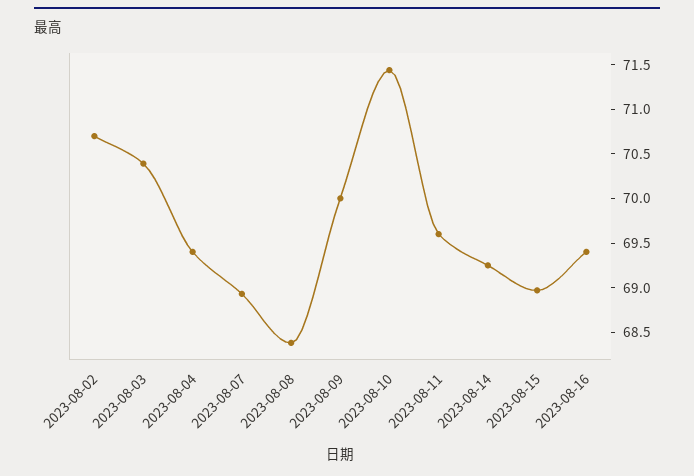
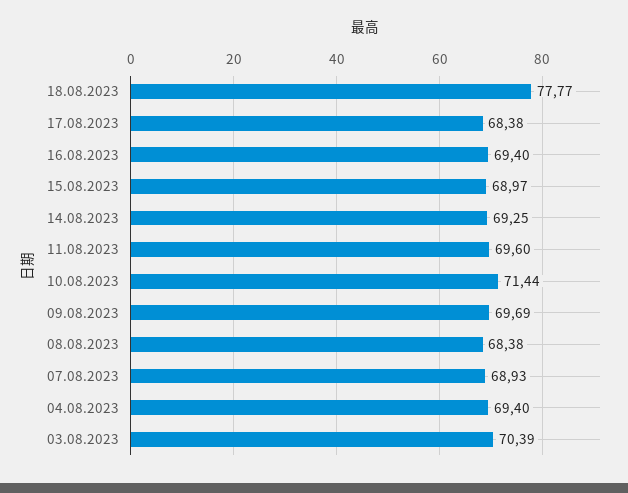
2023-08-02: 70.7 -> none
2023-08-09: 70 -> 69.69
18.08.2023: none -> 77.77
17.08.2023: none -> 68.38

